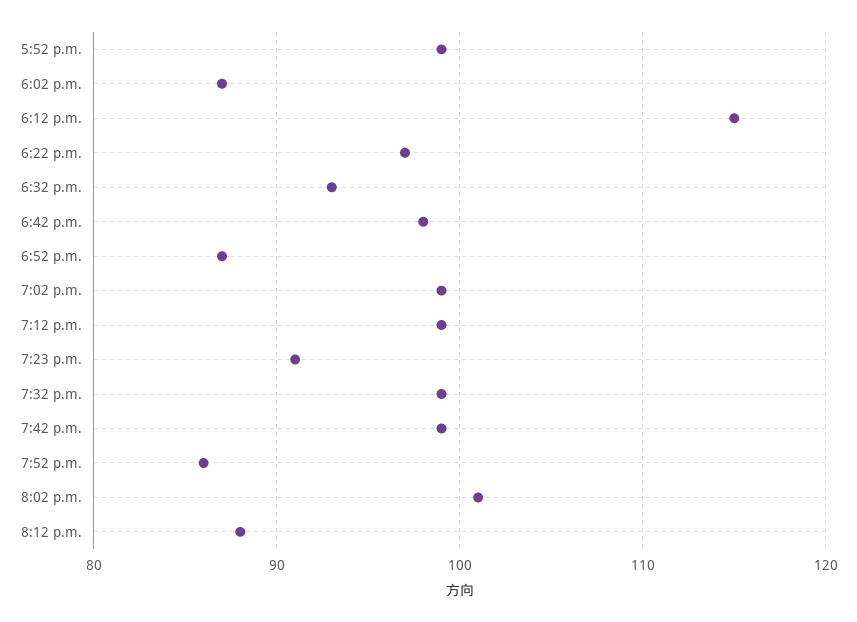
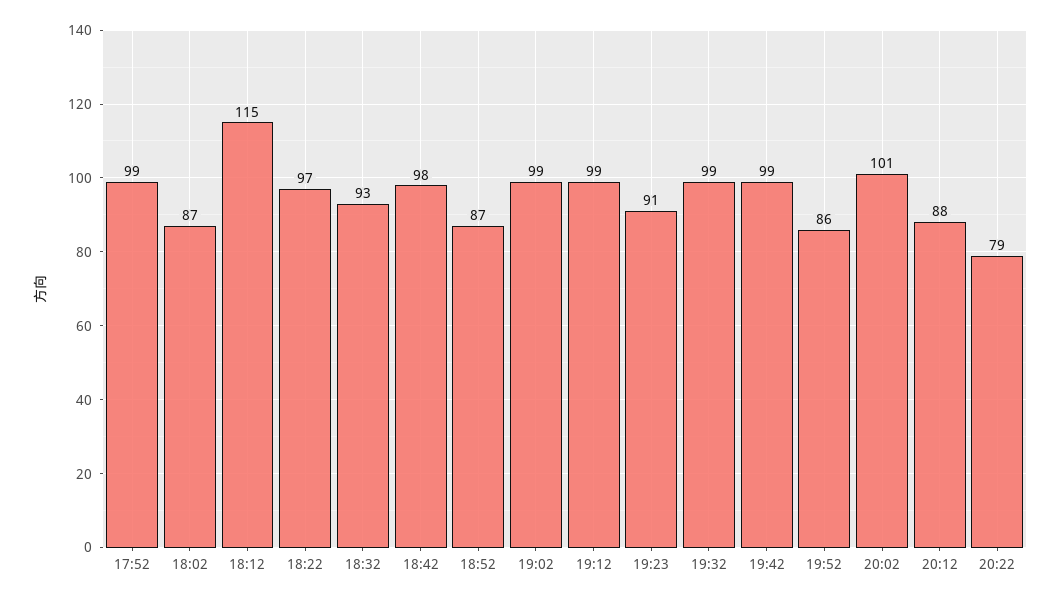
20:22: none -> 79

